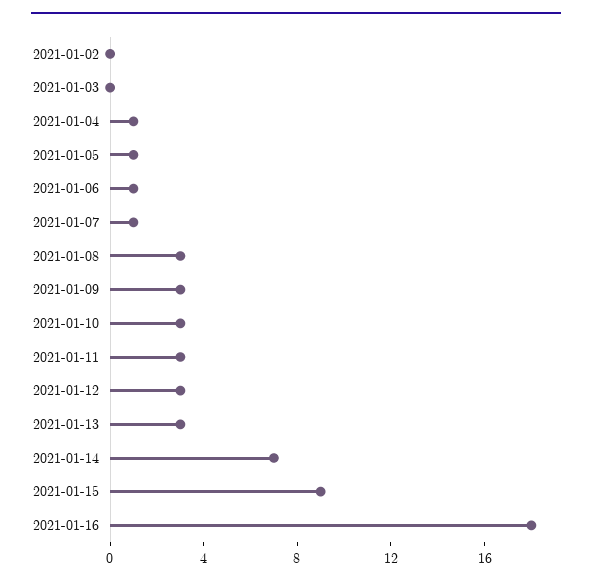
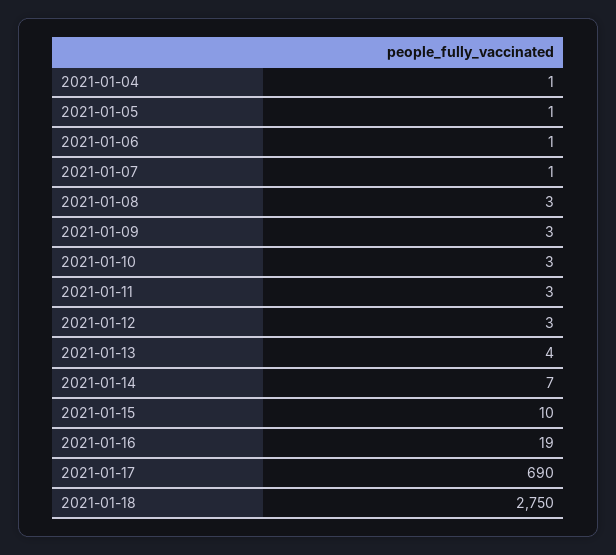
2021-01-02: 0 -> none
2021-01-03: 0 -> none
2021-01-13: 3 -> 4
2021-01-15: 9 -> 10
2021-01-16: 18 -> 19
2021-01-17: none -> 690
2021-01-18: none -> 2750

